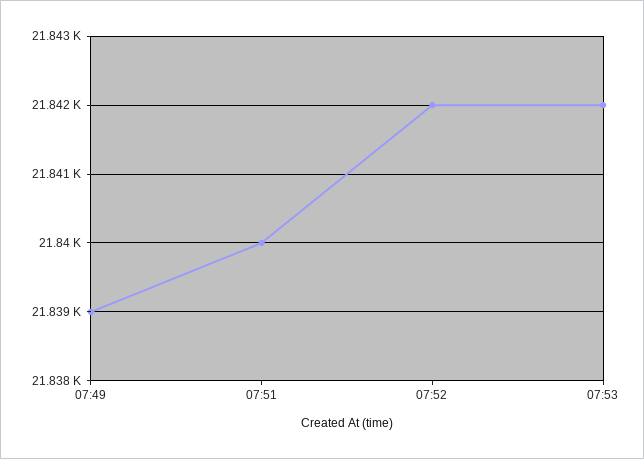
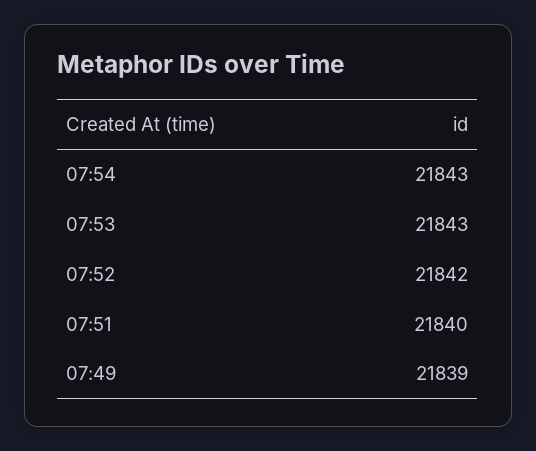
07:53: 21842 -> 21843
07:54: none -> 21843

